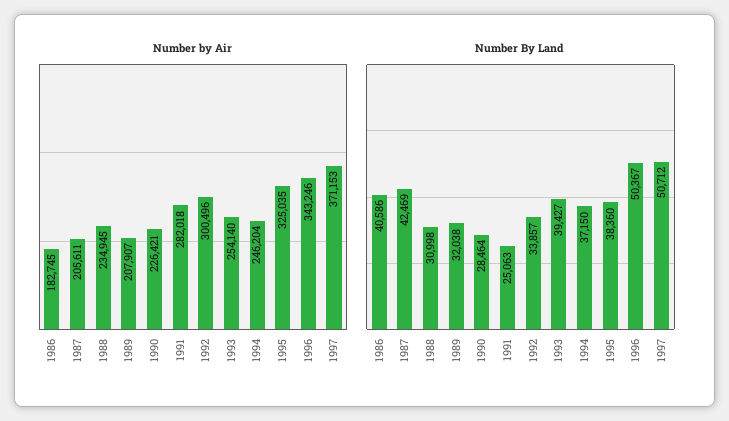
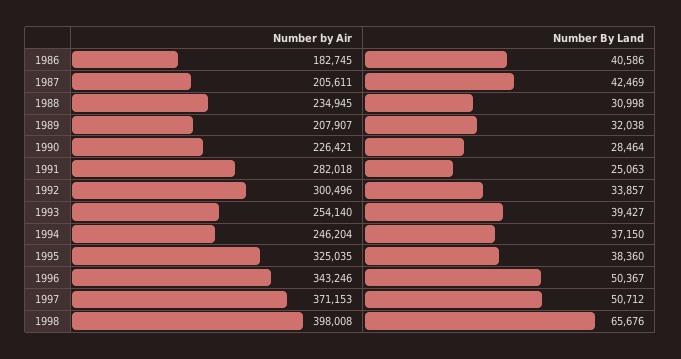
Number by Air, 1998: none -> 398008
Number By Land, 1998: none -> 65676

